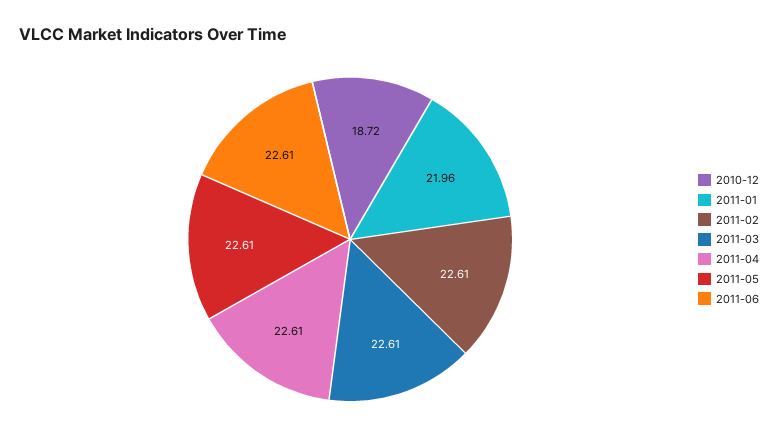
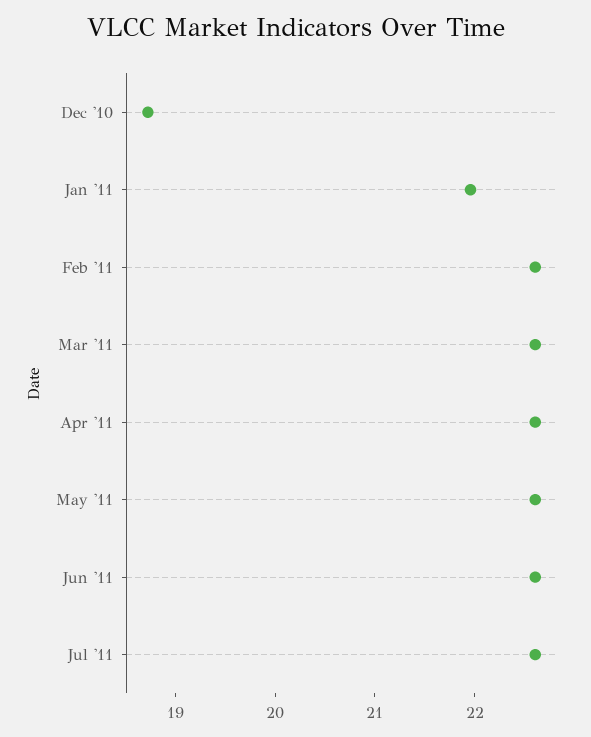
Jul '11: none -> 22.6

